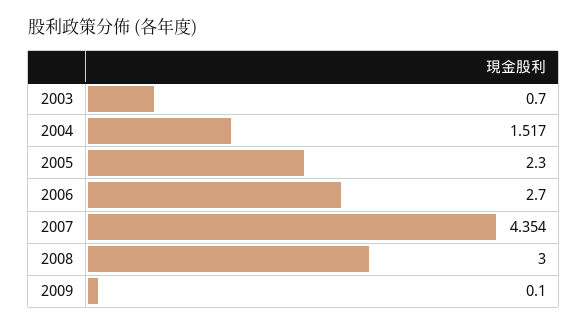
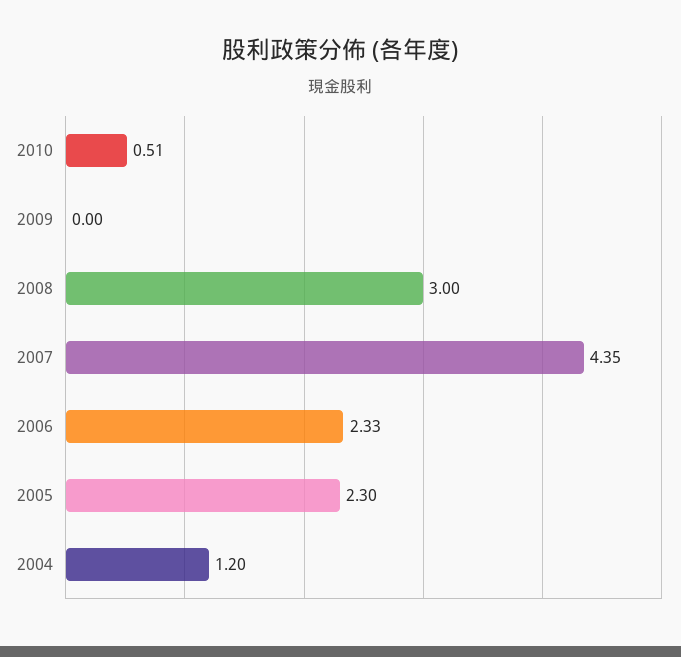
2003: 0.7 -> none
2004: 1.517 -> 1.2
2006: 2.7 -> 2.33
2009: 0.1 -> 0
2010: none -> 0.51

